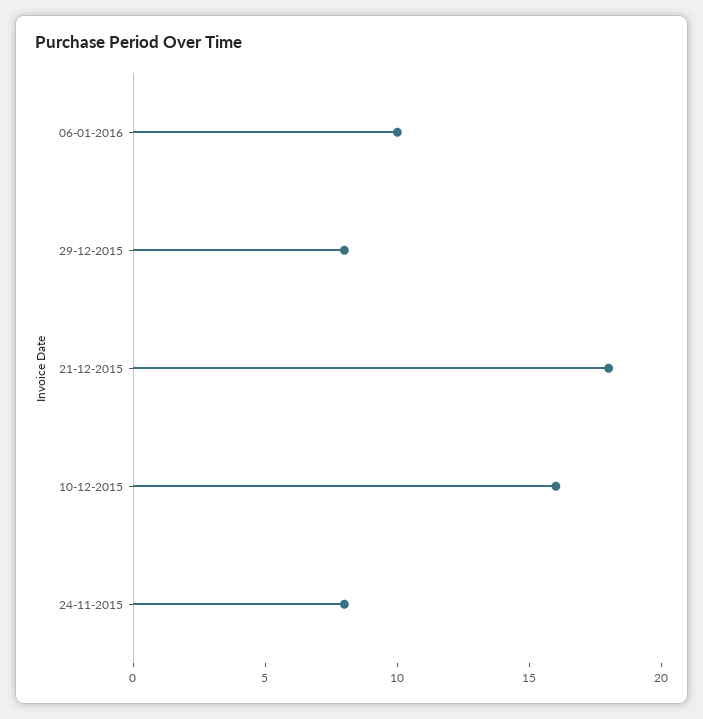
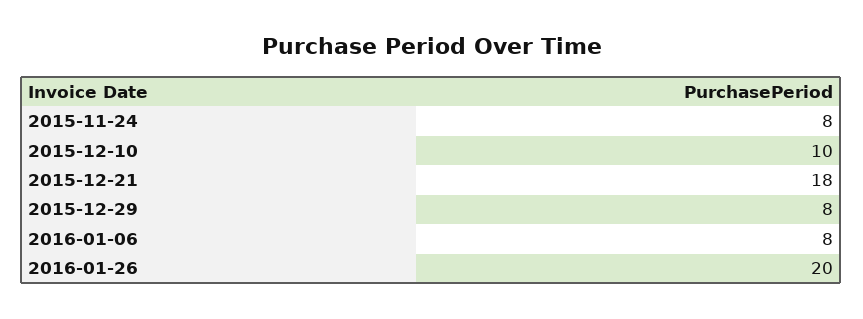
06-01-2016: 10 -> 8
10-12-2015: 16 -> 10
2016-01-26: none -> 20

